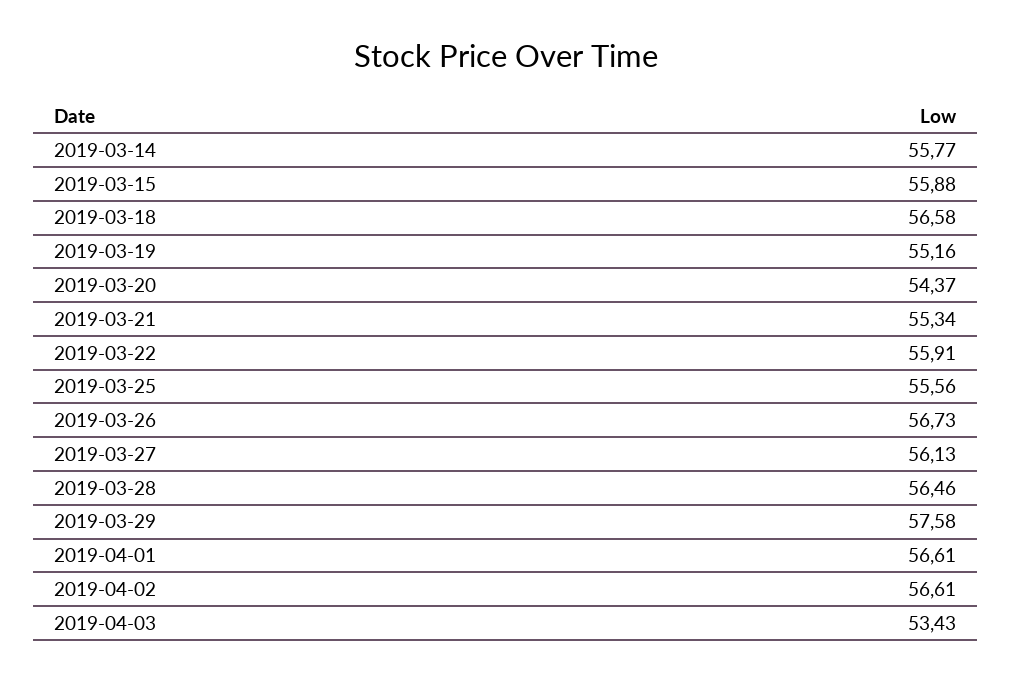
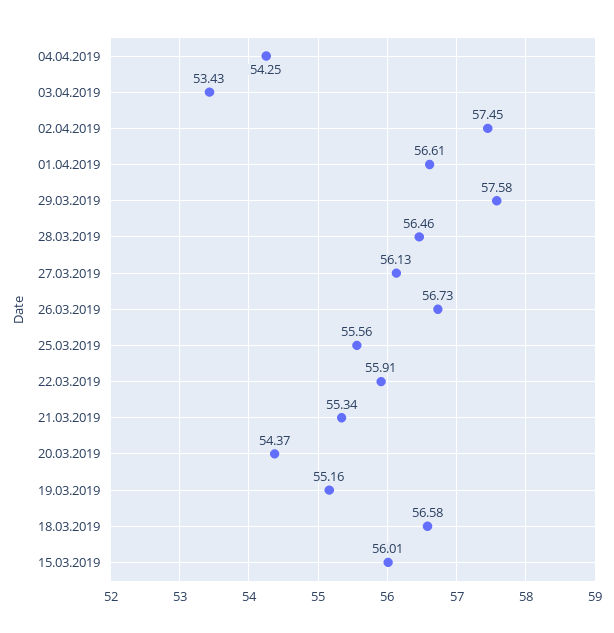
2019-03-14: 55.77 -> none
2019-03-15: 55.88 -> 56.01
2019-04-02: 56.61 -> 57.45
04.04.2019: none -> 54.25

